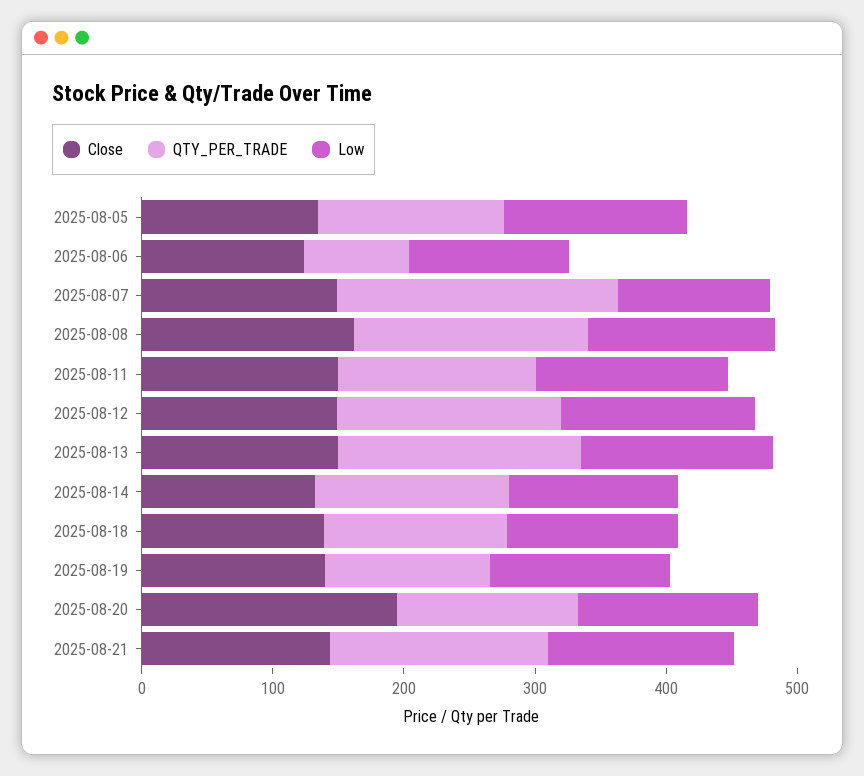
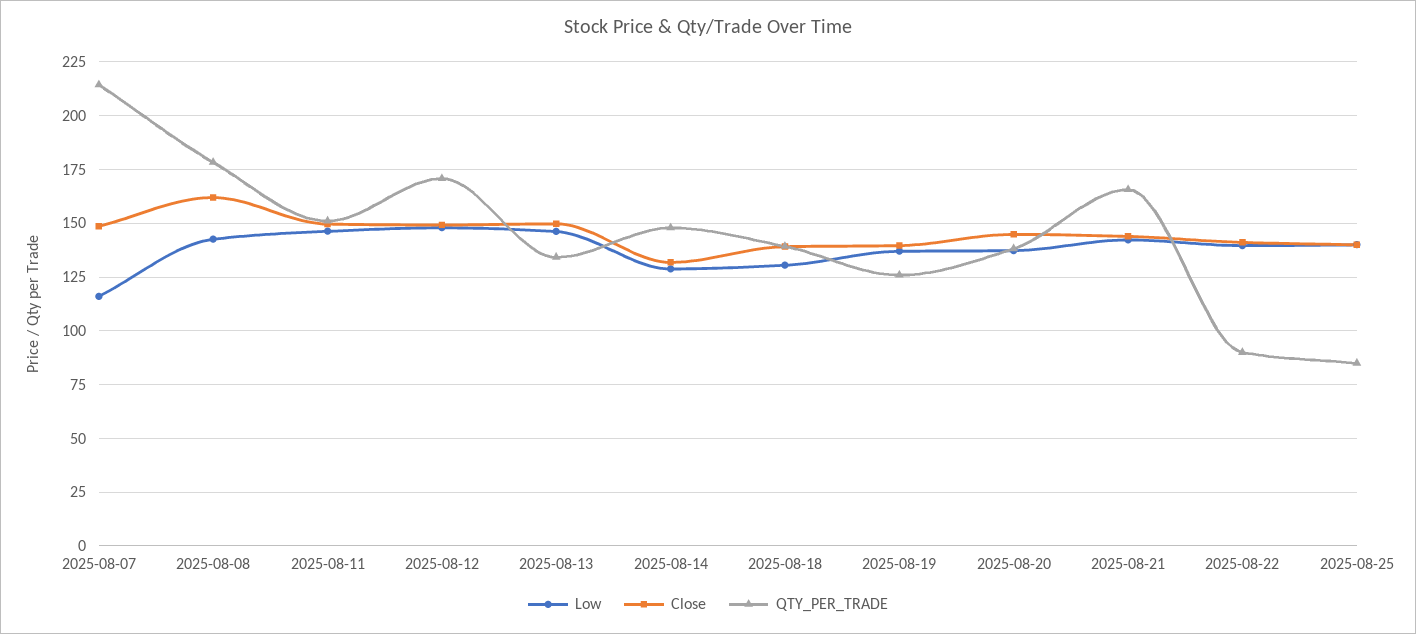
Close, 2025-08-05: 140 -> none
QTY_PER_TRADE, 2025-08-05: 140 -> none
Low, 2025-08-05: 140 -> none
Close, 2025-08-06: 120 -> none
QTY_PER_TRADE, 2025-08-06: 80 -> none
Low, 2025-08-06: 120 -> none
QTY_PER_TRADE, 2025-08-13: 180 -> 135
Close, 2025-08-20: 200 -> 145
Low, 2025-08-22: none -> 140
Close, 2025-08-22: none -> 140
QTY_PER_TRADE, 2025-08-22: none -> 90
Low, 2025-08-25: none -> 140
Close, 2025-08-25: none -> 140
QTY_PER_TRADE, 2025-08-25: none -> 85

